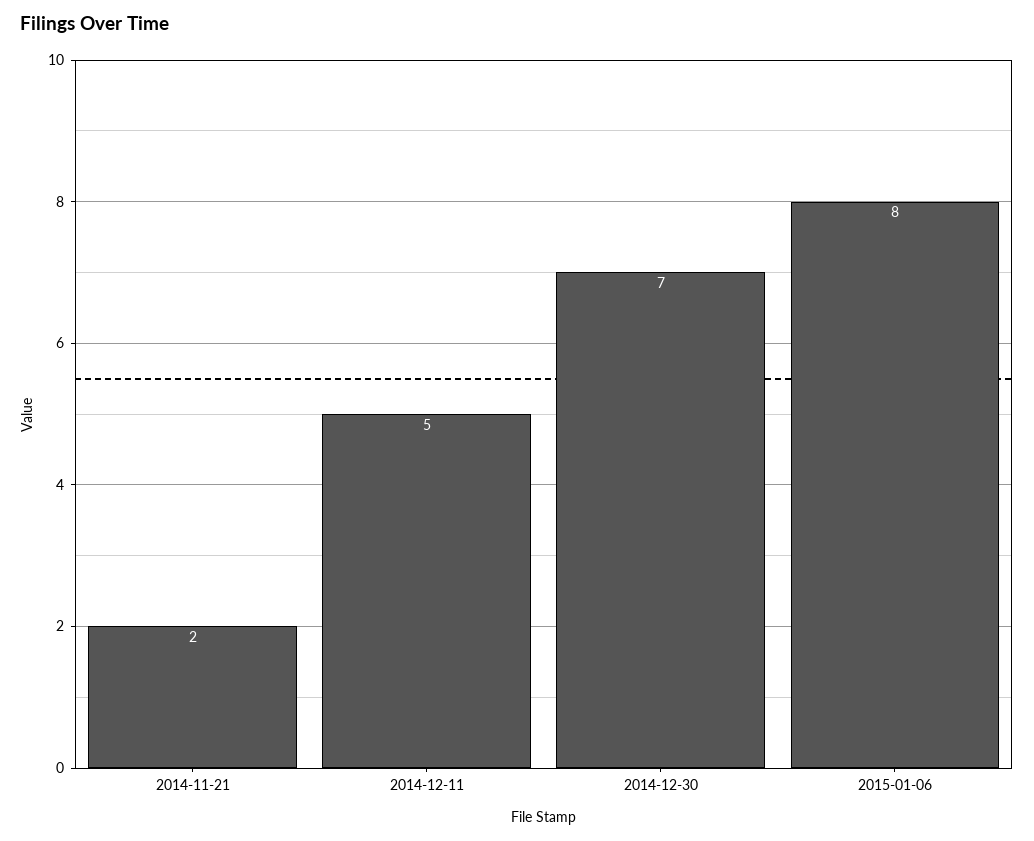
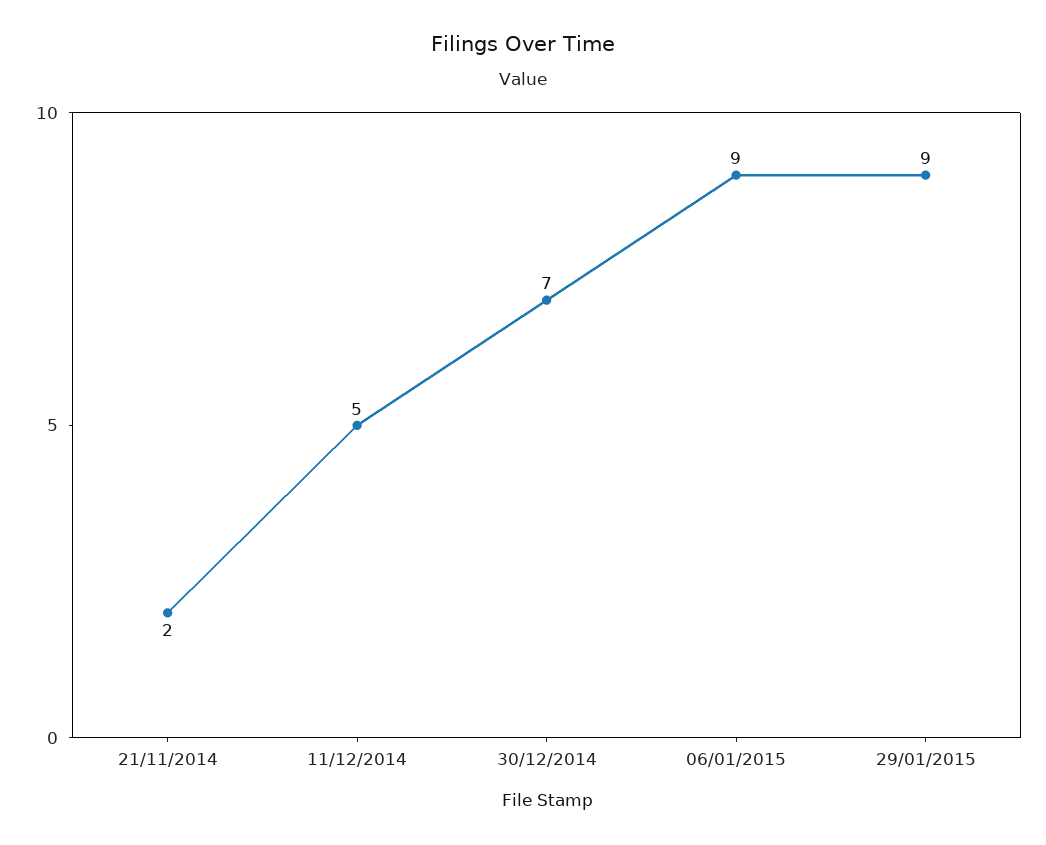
2015-01-06: 8 -> 9
29/01/2015: none -> 9

